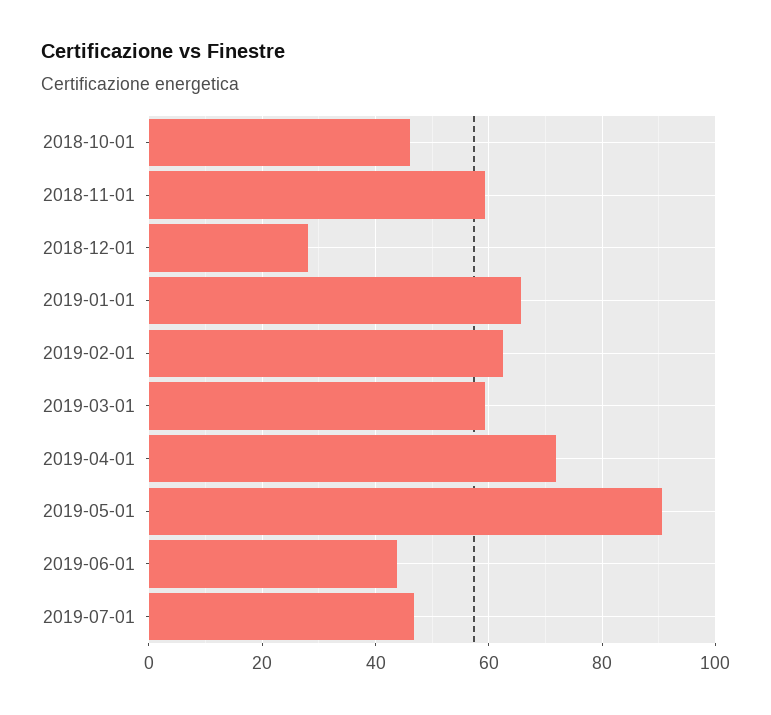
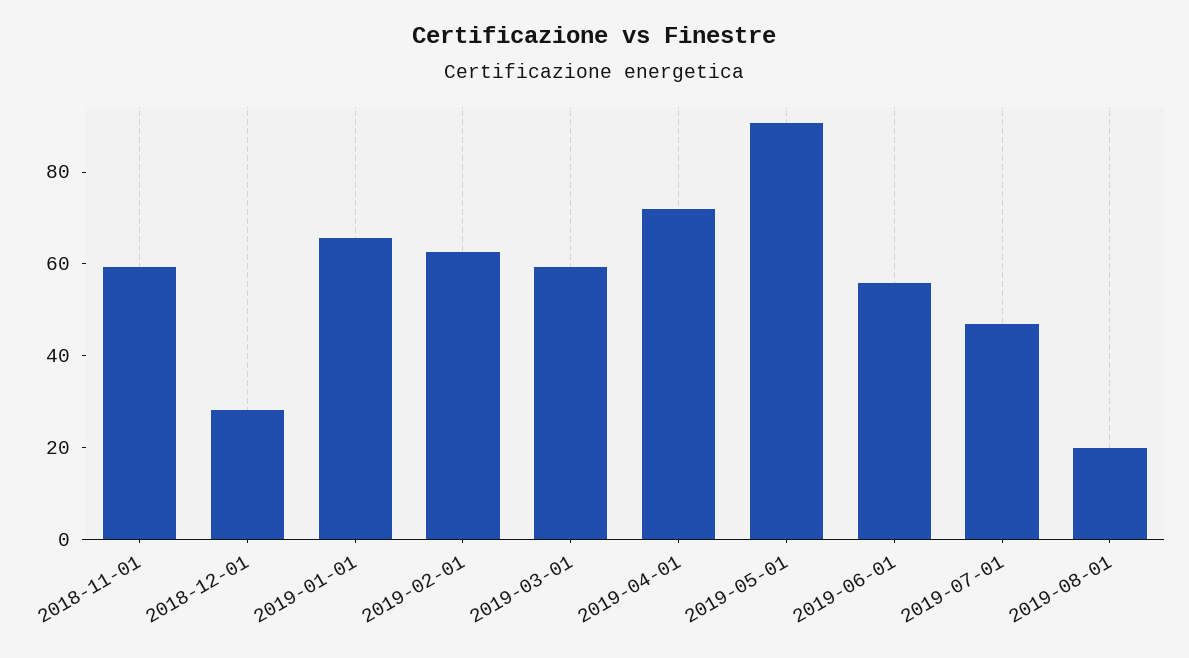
2018-10-01: 46 -> none
2019-06-01: 44 -> 55
2019-08-01: none -> 20

